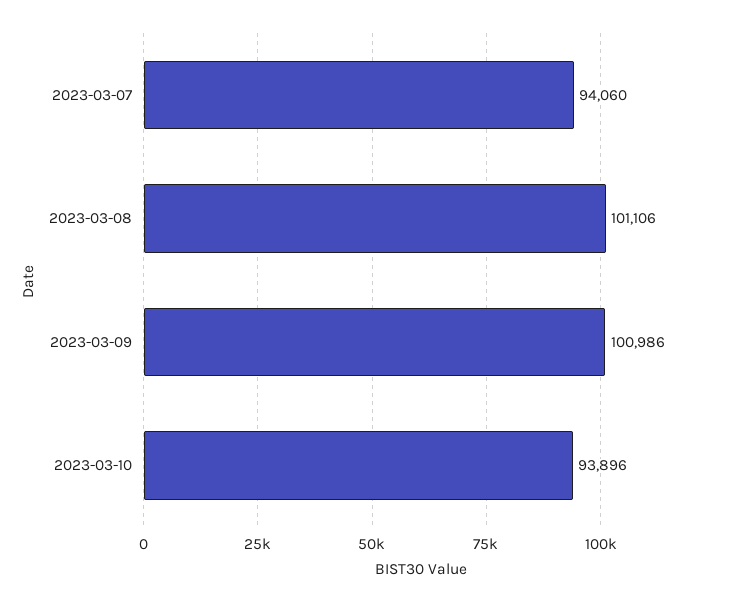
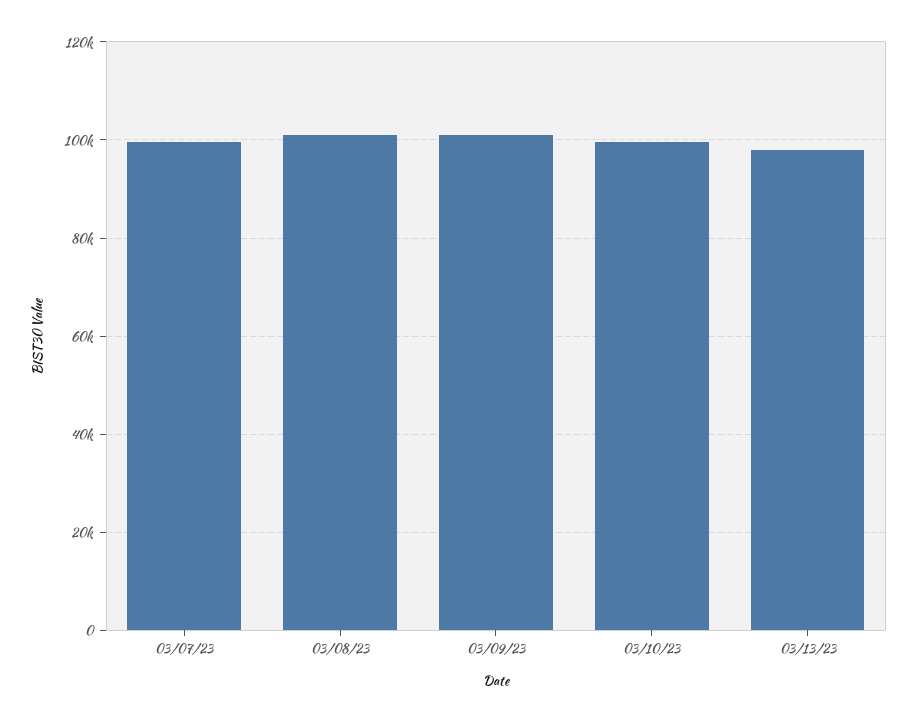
2023-03-07: 94060 -> 100000
2023-03-10: 93896 -> 100000
03/13/23: none -> 98000

